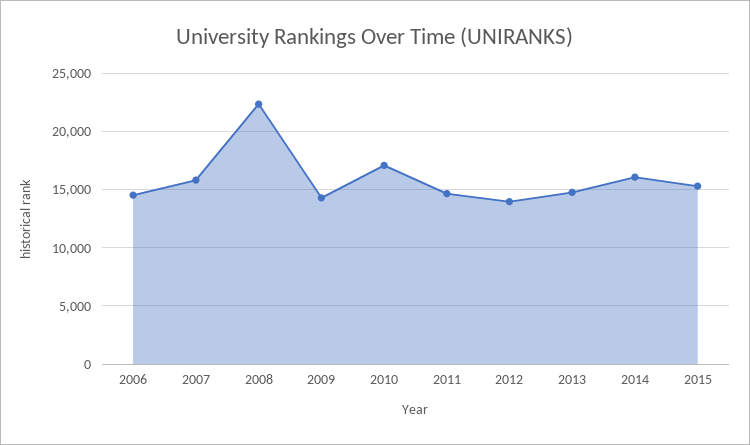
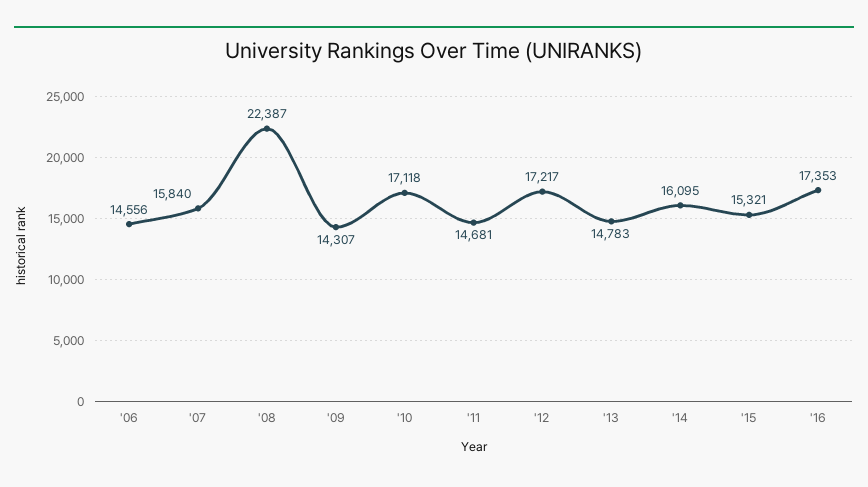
2012: 14000 -> 17217
'16: none -> 17353

